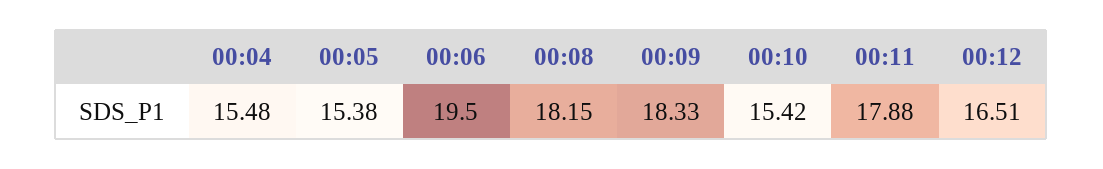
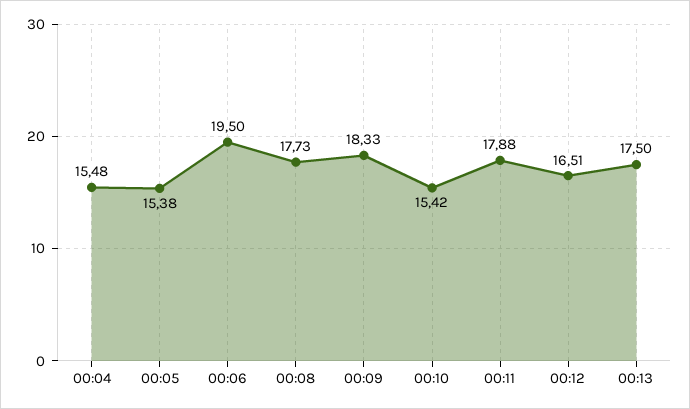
00:08: 18.15 -> 17.73
00:13: none -> 17.5

